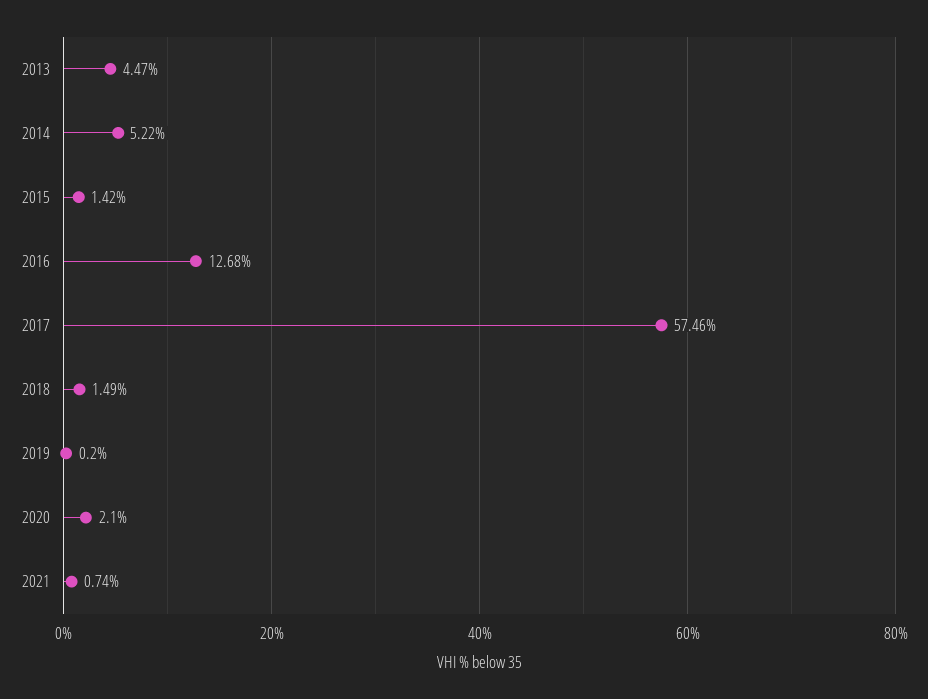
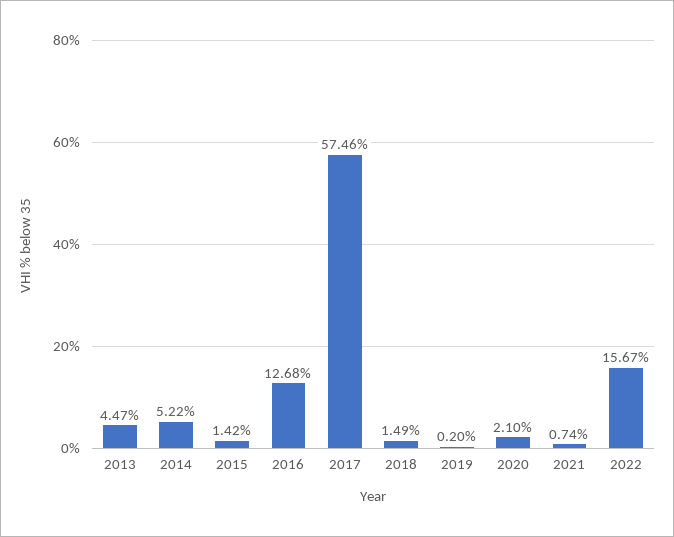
2022: none -> 15.67

